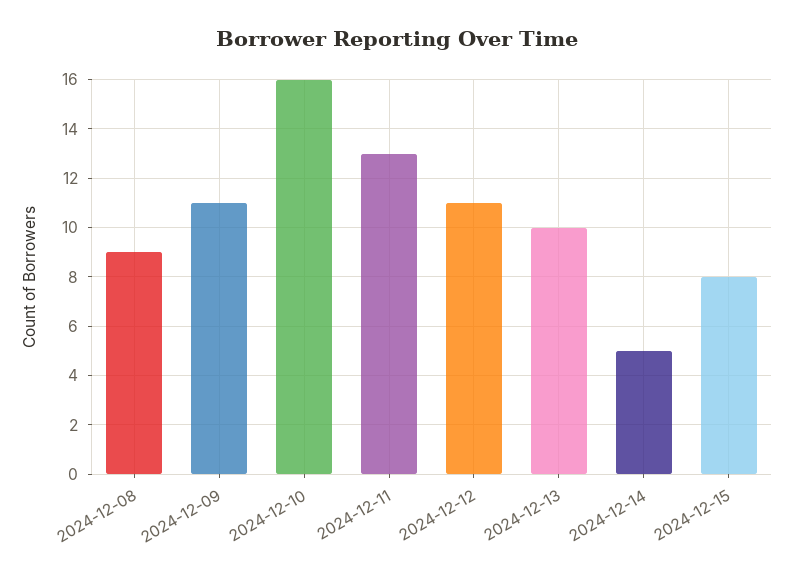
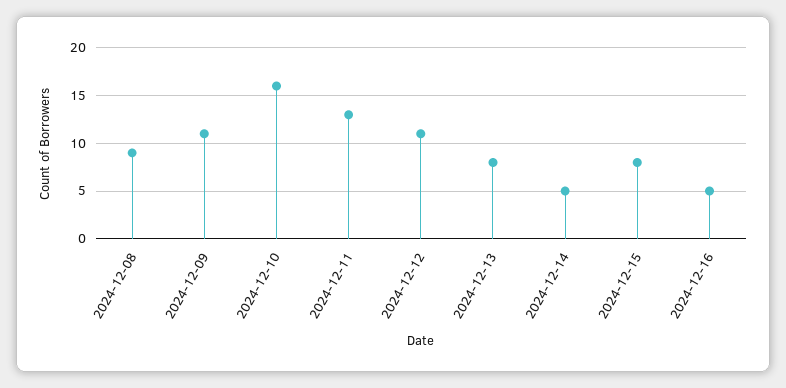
2024-12-13: 10 -> 8
2024-12-16: none -> 5

